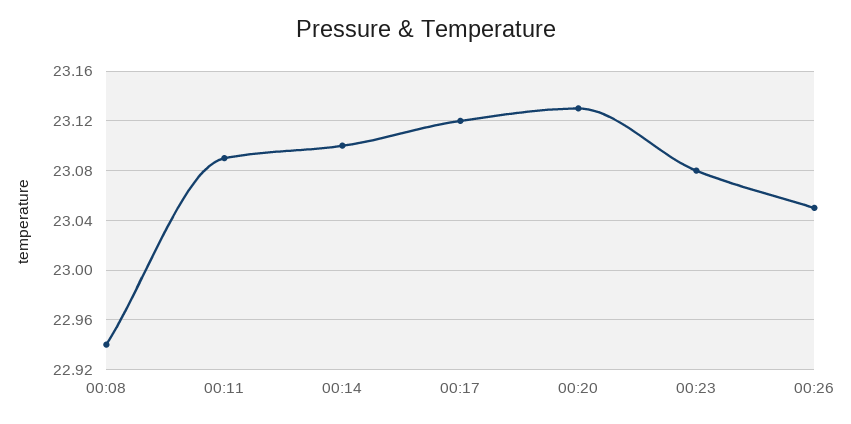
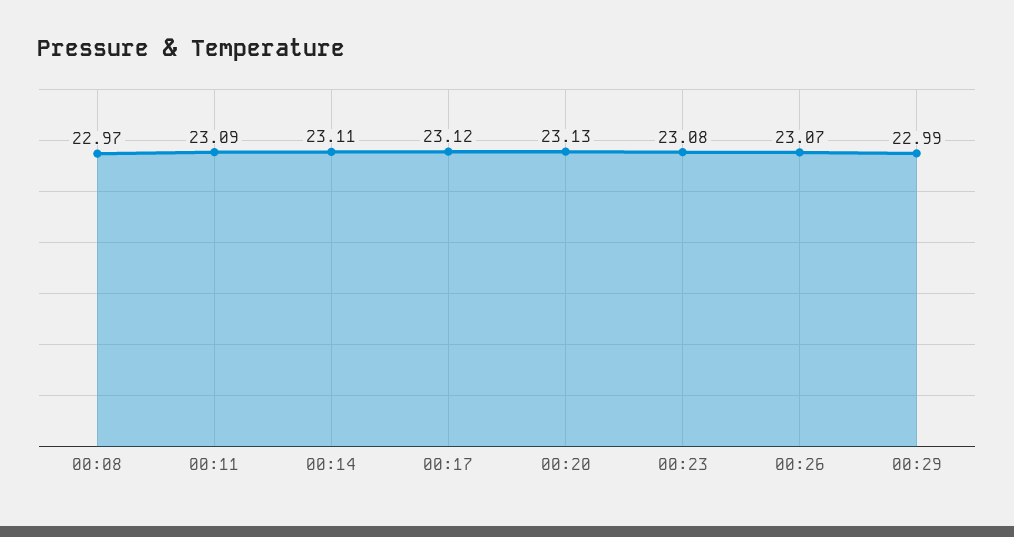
00:08: 22.94 -> 22.97
00:14: 23.1 -> 23.11
00:26: 23.05 -> 23.07
00:29: none -> 22.99

